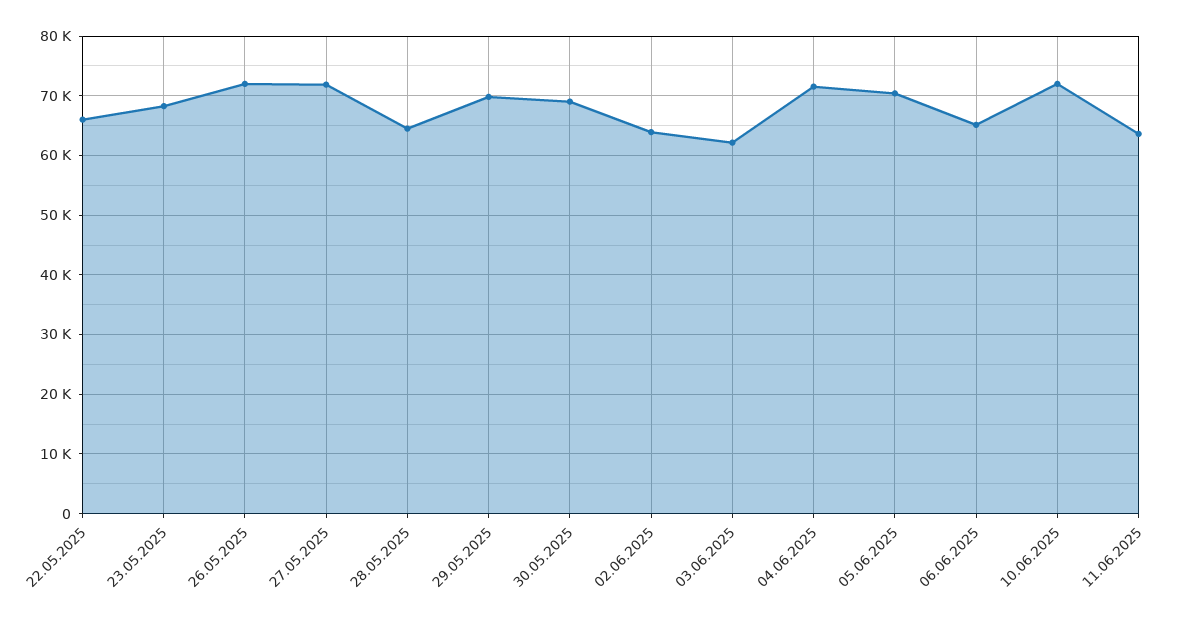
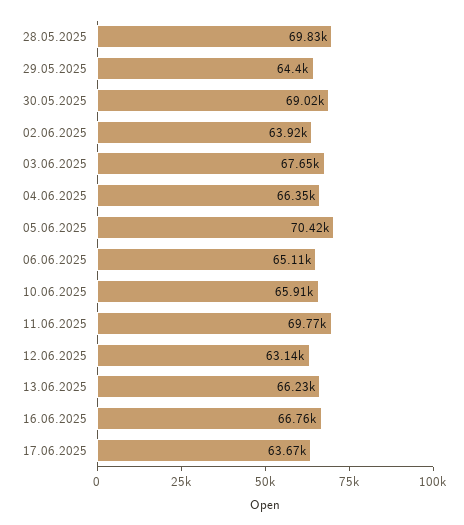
22.05.2025: 66000 -> none
23.05.2025: 68000 -> none
26.05.2025: 72000 -> none
27.05.2025: 72000 -> none
28.05.2025: 64000 -> 69830
29.05.2025: 70000 -> 64400
03.06.2025: 62000 -> 67650
04.06.2025: 72000 -> 66350
10.06.2025: 72000 -> 65910
11.06.2025: 64000 -> 69770
12.06.2025: none -> 63140
13.06.2025: none -> 66230
16.06.2025: none -> 66760
17.06.2025: none -> 63670

